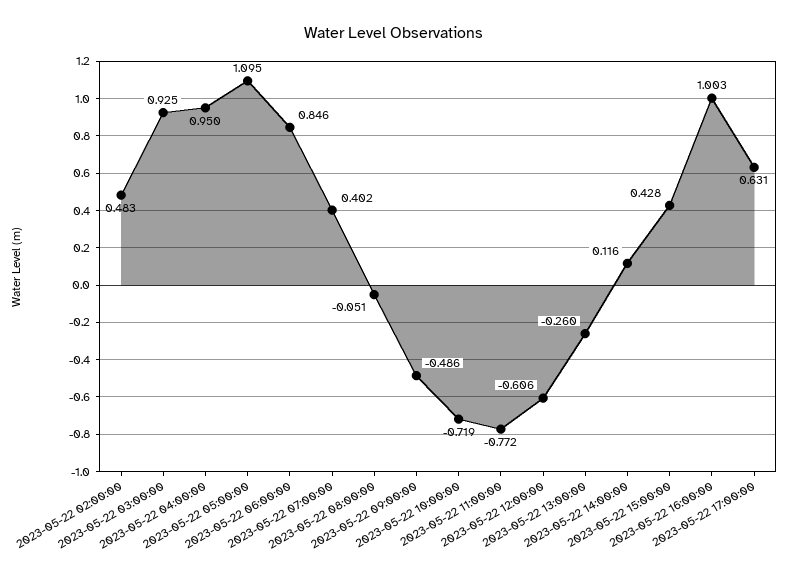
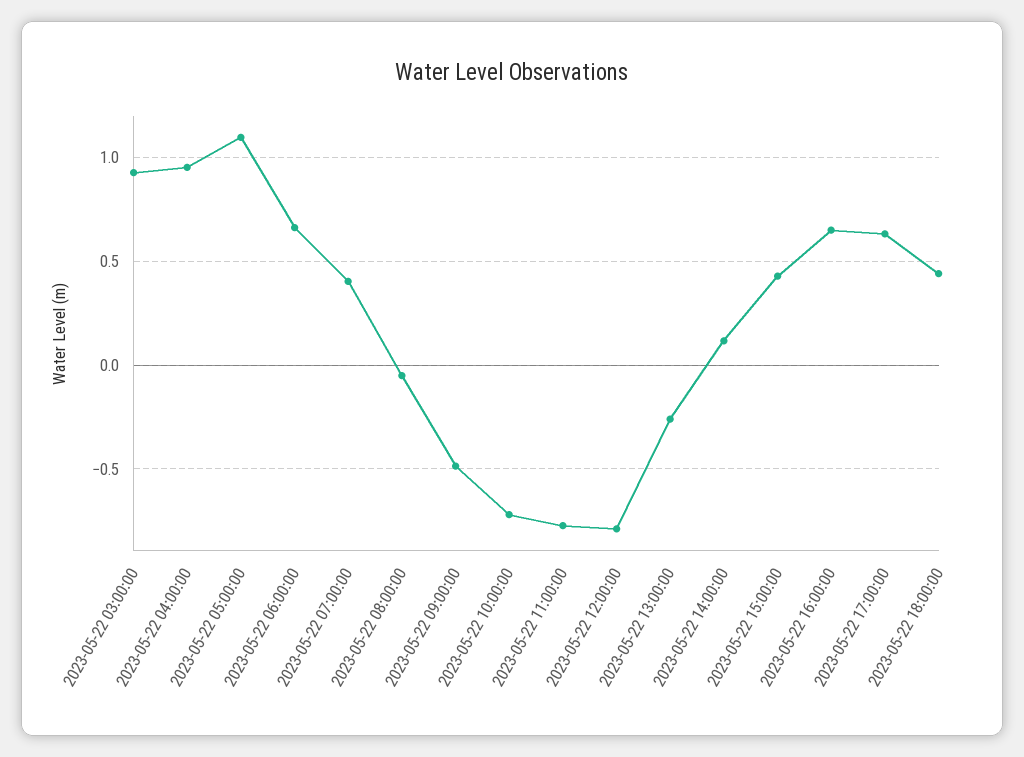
2023-05-22 02:00:00: 0.483 -> none
2023-05-22 06:00:00: 0.846 -> 0.65
2023-05-22 12:00:00: -0.606 -> -0.8
2023-05-22 16:00:00: 1.003 -> 0.65
2023-05-22 18:00:00: none -> 0.45

